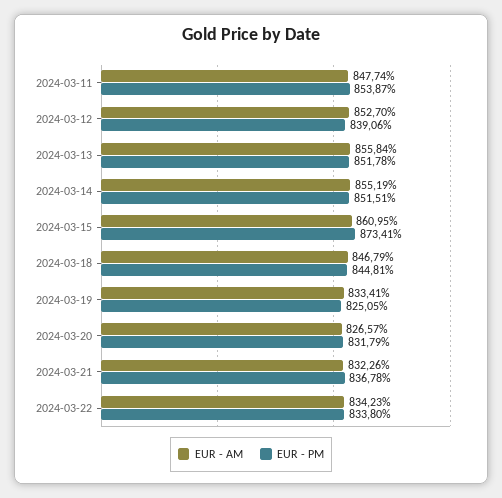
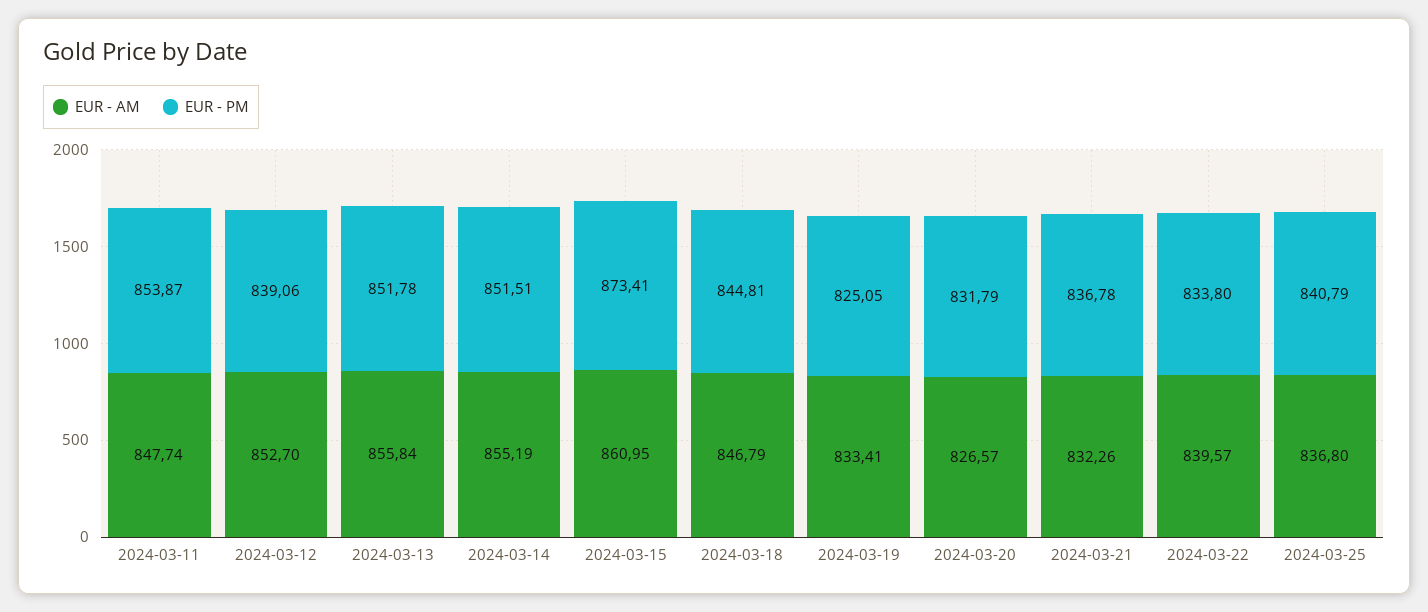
EUR - AM, 2024-03-22: 834.23 -> 839.57
EUR - AM, 2024-03-25: none -> 836.8
EUR - PM, 2024-03-25: none -> 840.79

